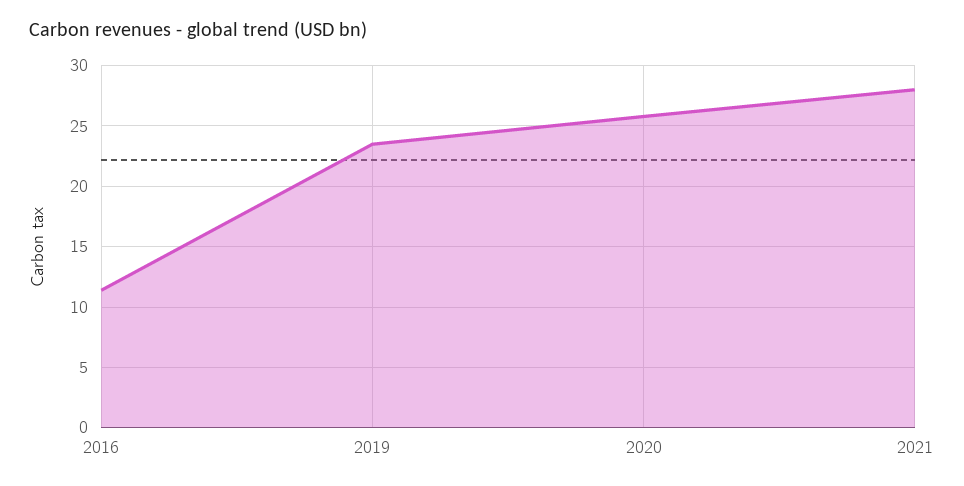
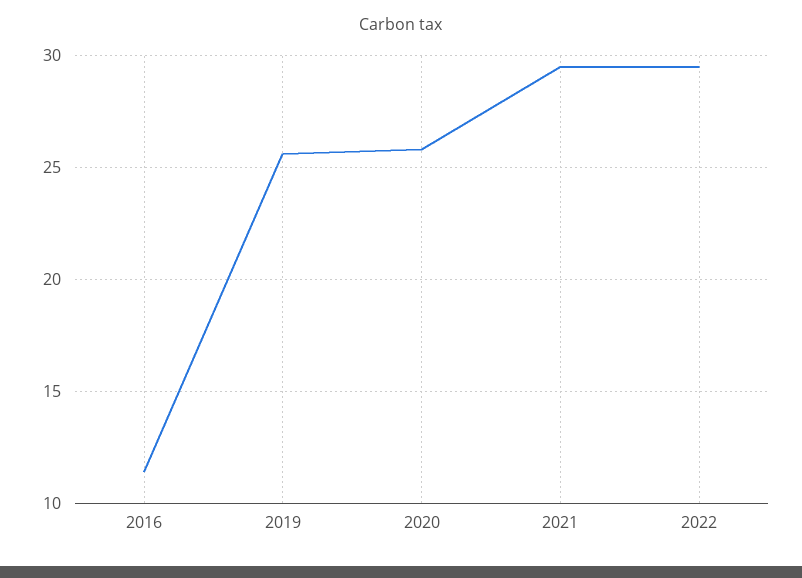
2019: 23.5 -> 25.5
2021: 28 -> 29.5
2022: none -> 29.5

